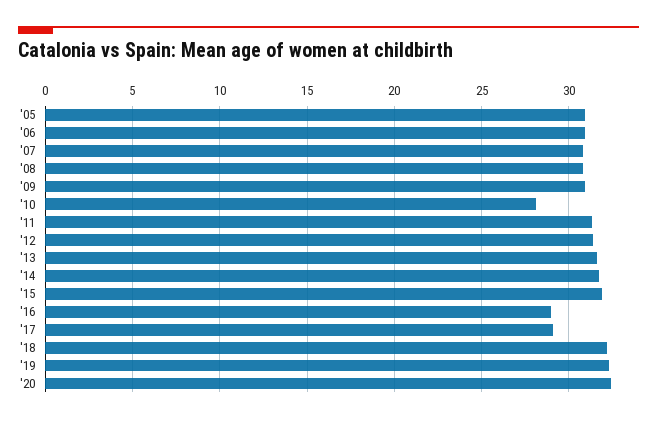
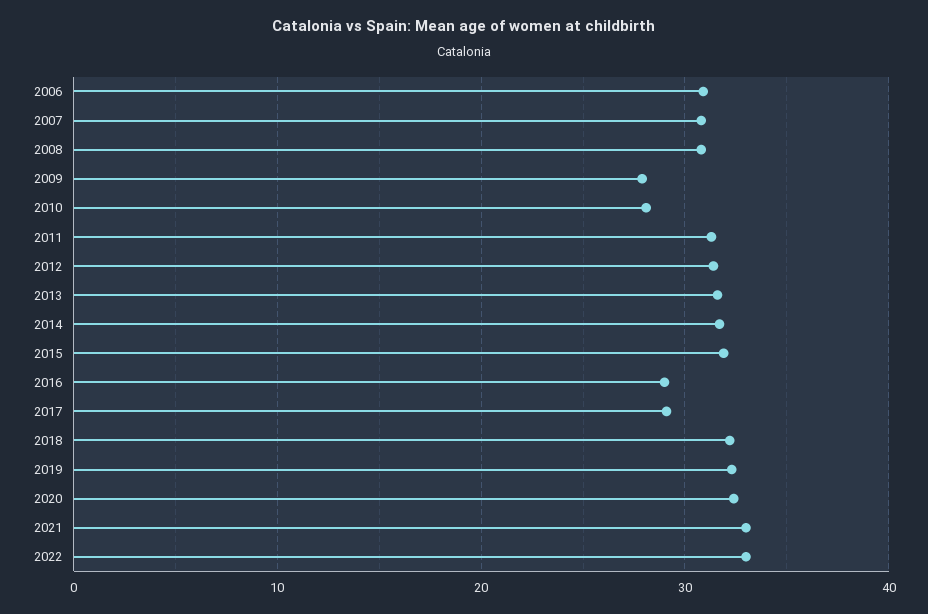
'05: 31 -> none
'09: 31 -> 28
2021: none -> 33
2022: none -> 33

